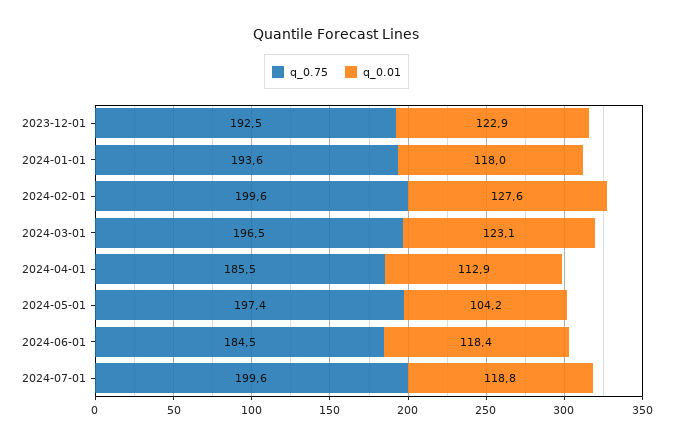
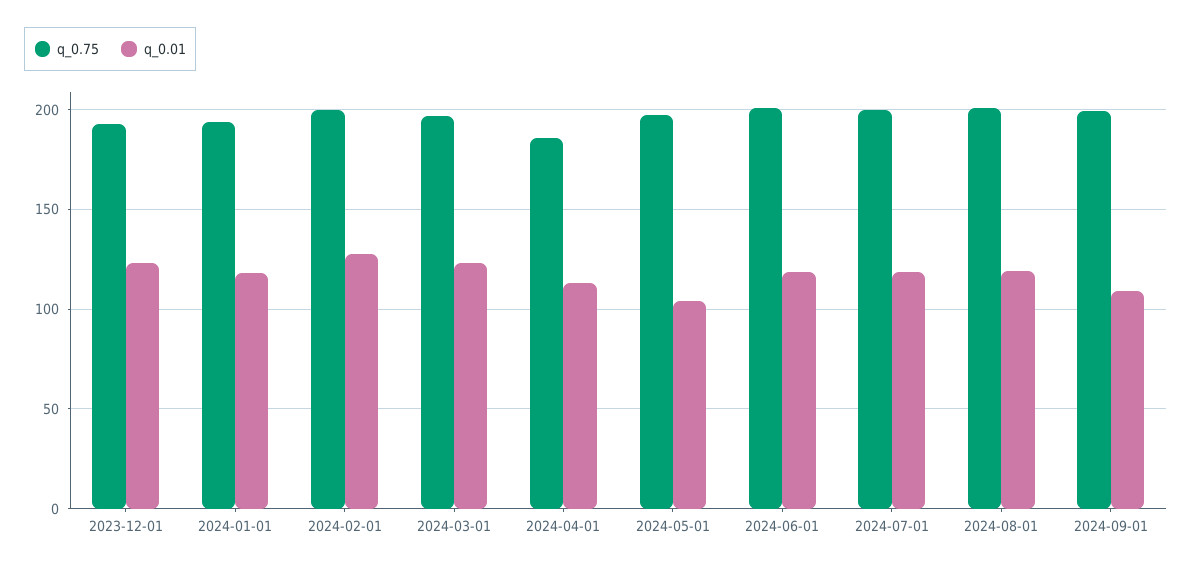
q_0.75, 2024-06-01: 184.5 -> 200
q_0.75, 2024-08-01: none -> 200
q_0.01, 2024-08-01: none -> 120
q_0.75, 2024-09-01: none -> 200
q_0.01, 2024-09-01: none -> 110

